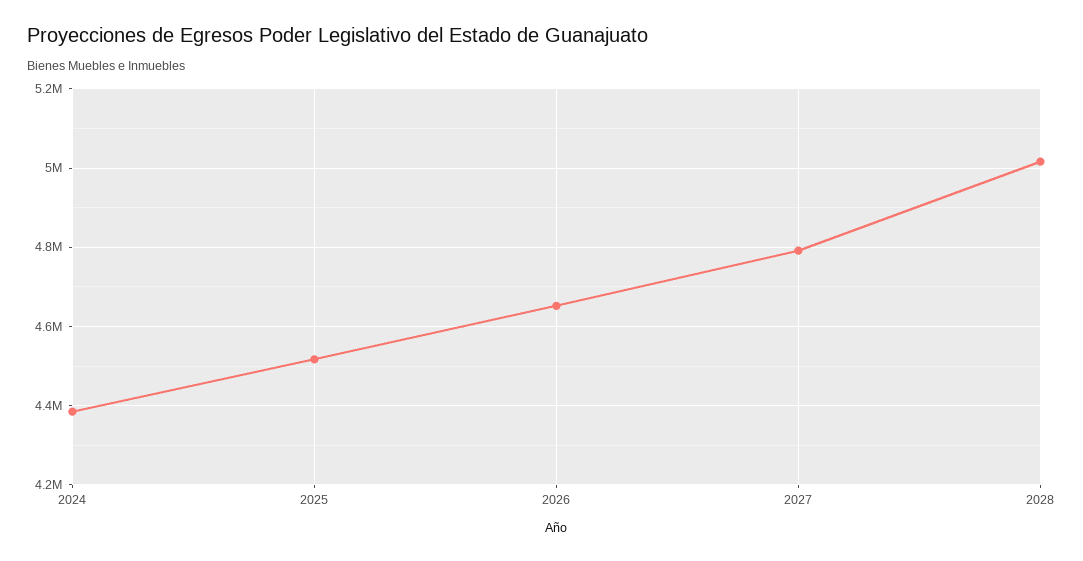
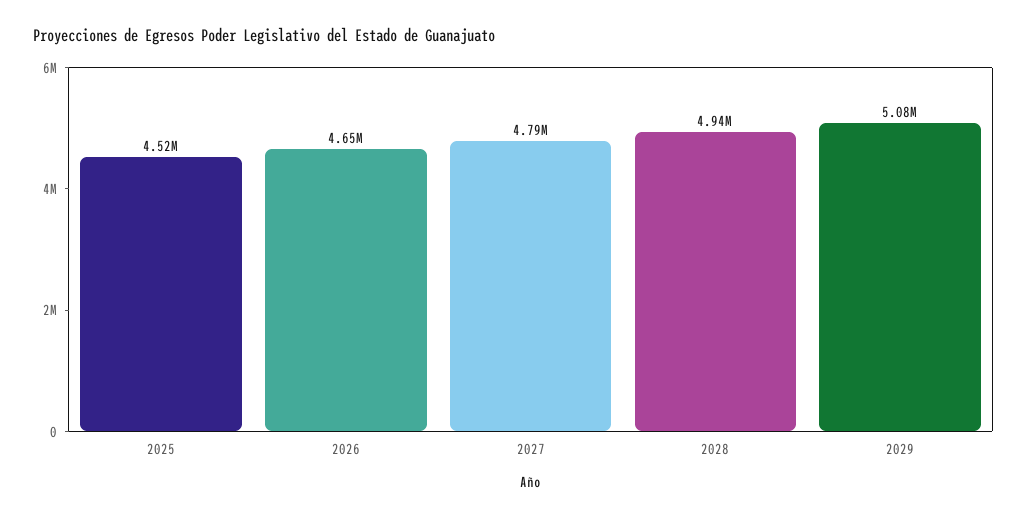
2024: 4380000 -> none
2028: 5020000 -> 4940000
2029: none -> 5080000

